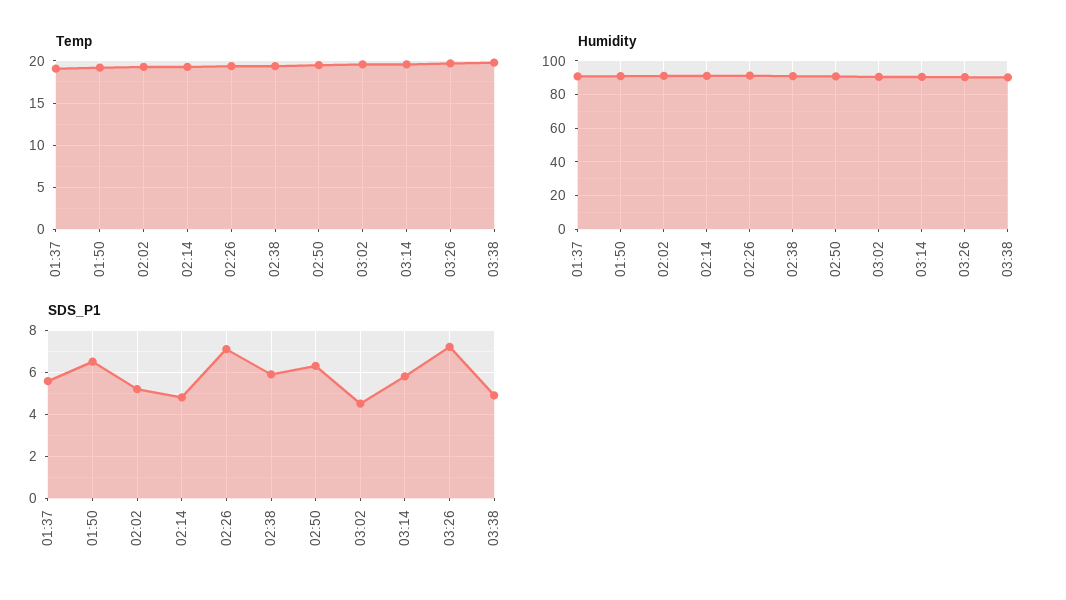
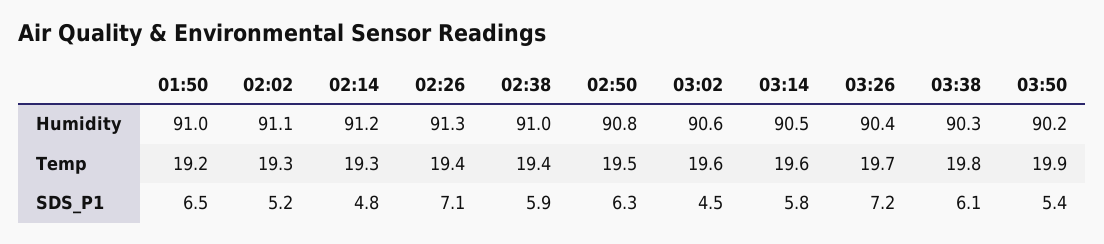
Temp, 01:37: 19 -> none
Humidity, 01:37: 90 -> none
SDS_P1, 01:37: 5.5 -> none
SDS_P1, 03:38: 5 -> 6.1
Humidity, 03:50: none -> 90.2
Temp, 03:50: none -> 19.9
SDS_P1, 03:50: none -> 5.4

